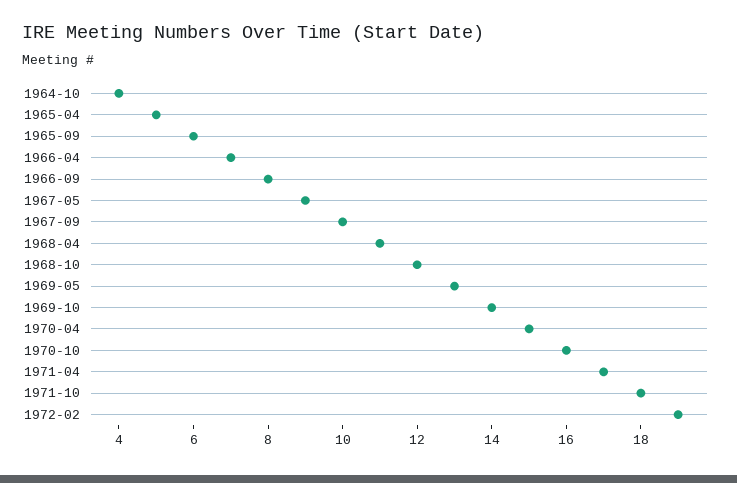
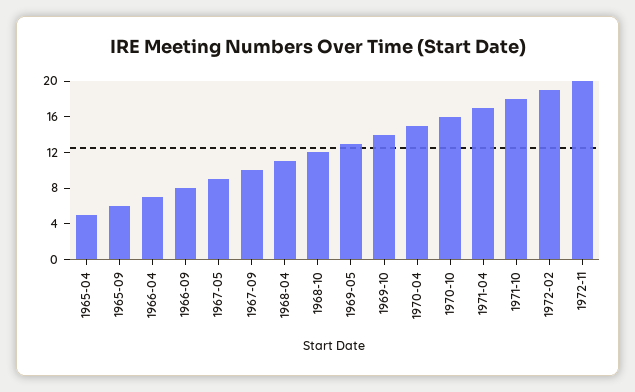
1964-10: 4 -> none
1972-11: none -> 20

